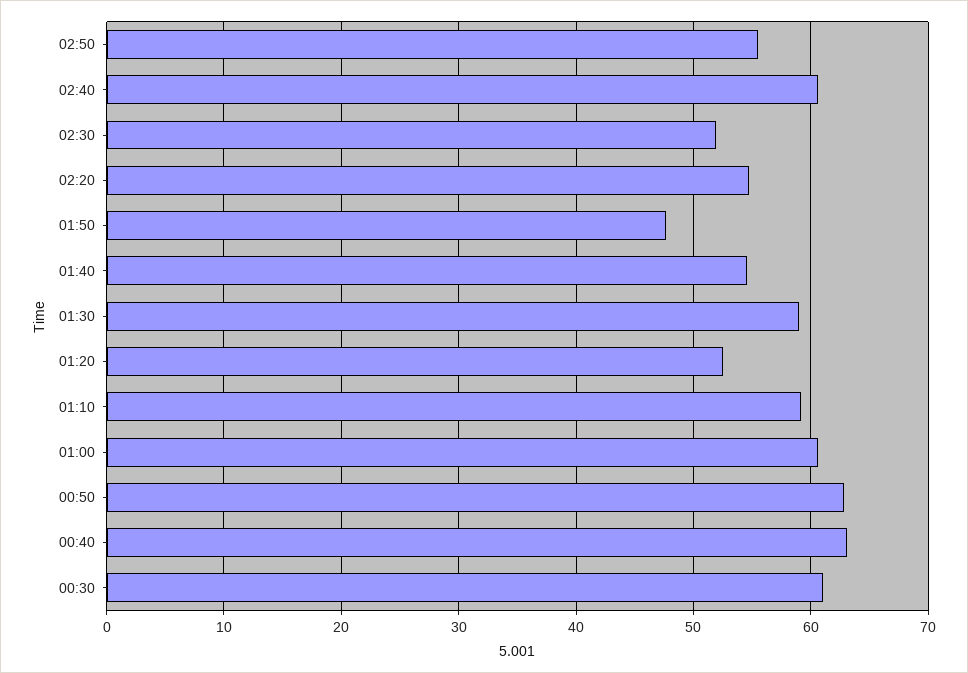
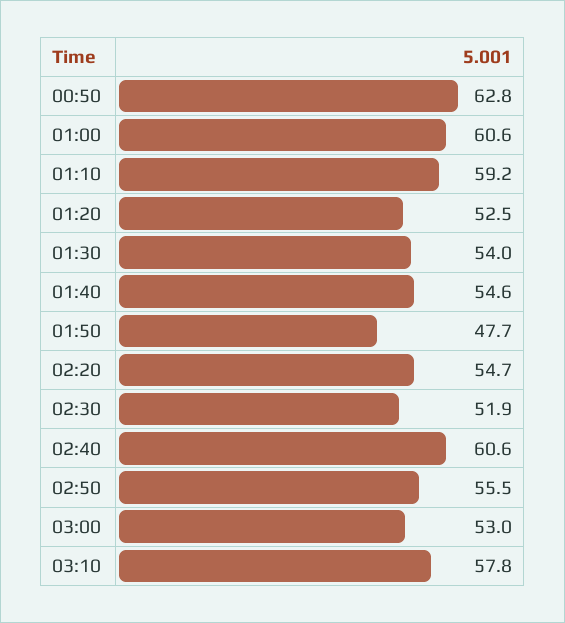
01:30: 59 -> 54
00:40: 63 -> none
00:30: 61 -> none
03:00: none -> 53
03:10: none -> 57.8

